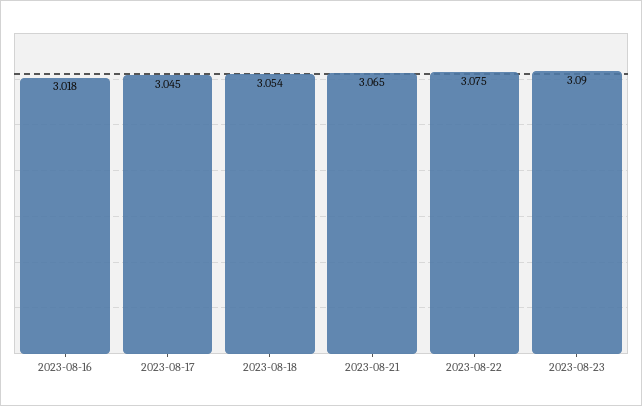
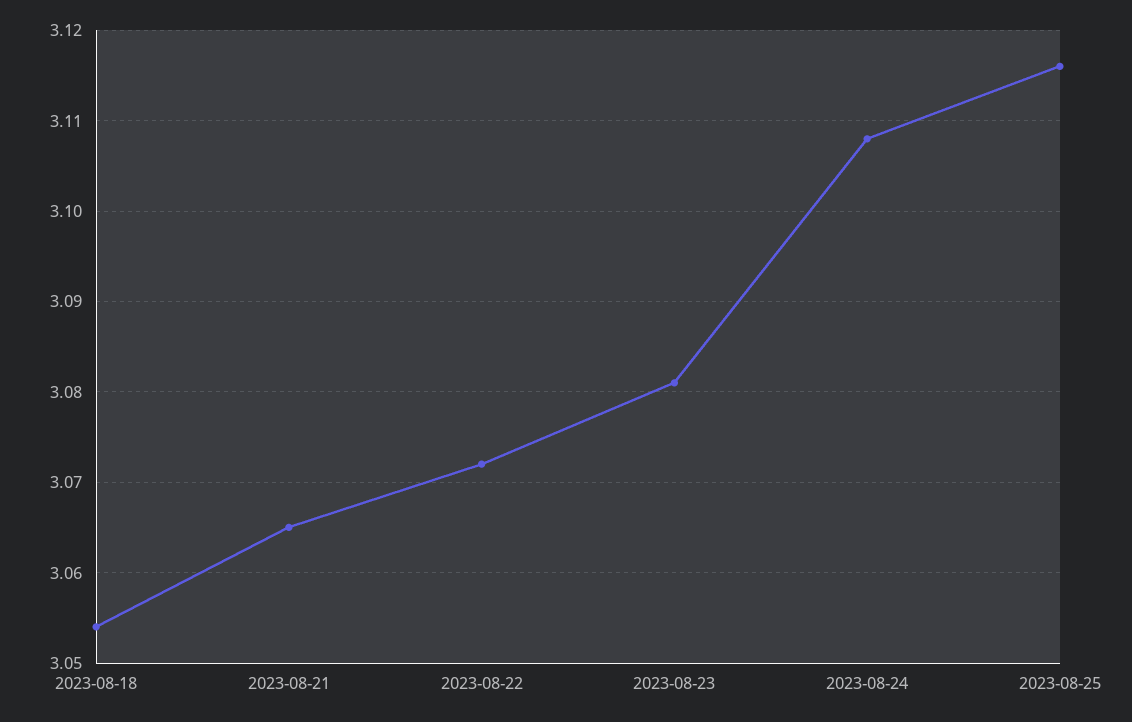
2023-08-16: 3.018 -> none
2023-08-17: 3.045 -> none
2023-08-22: 3.075 -> 3.072
2023-08-23: 3.09 -> 3.081
2023-08-24: none -> 3.108
2023-08-25: none -> 3.116

